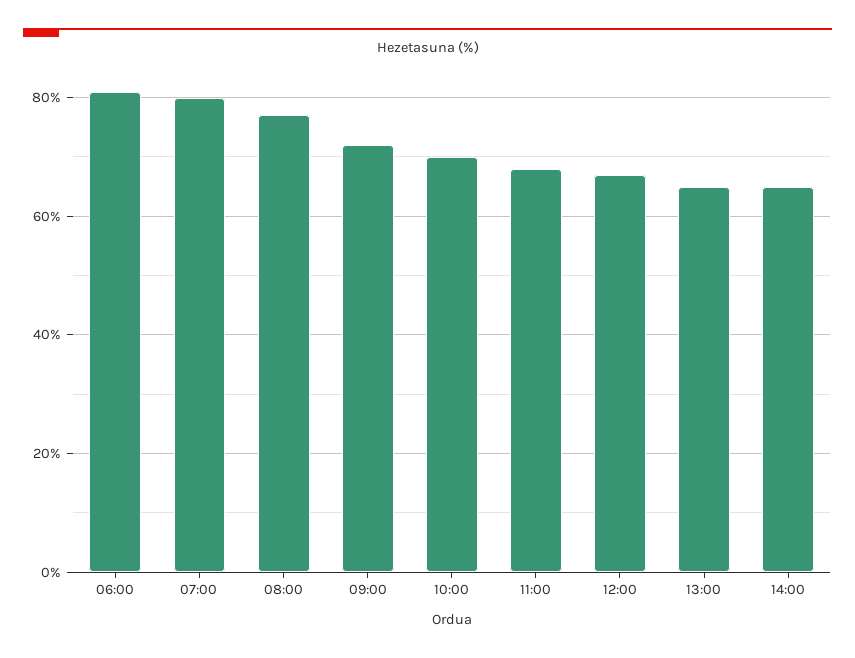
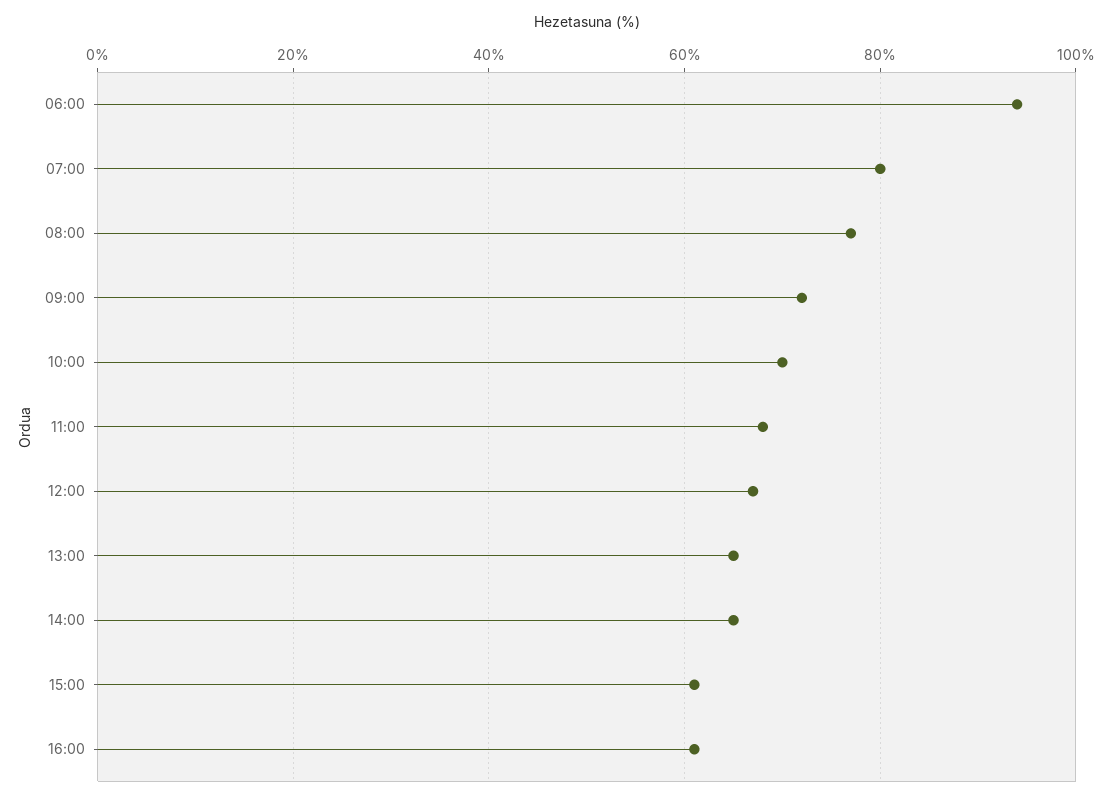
06:00: 80 -> 95
15:00: none -> 60
16:00: none -> 60

